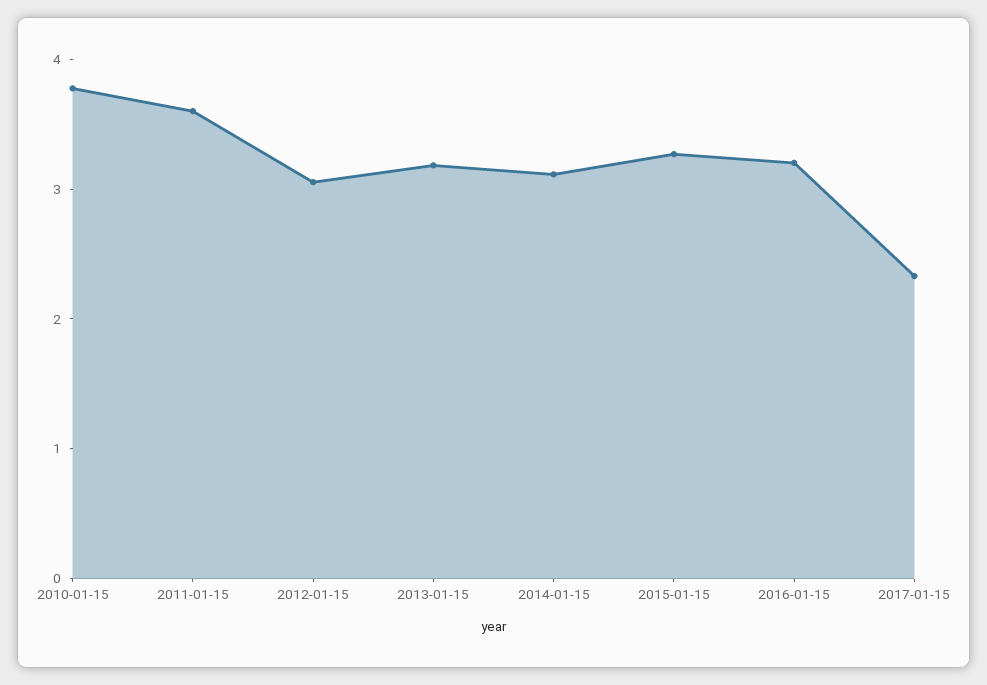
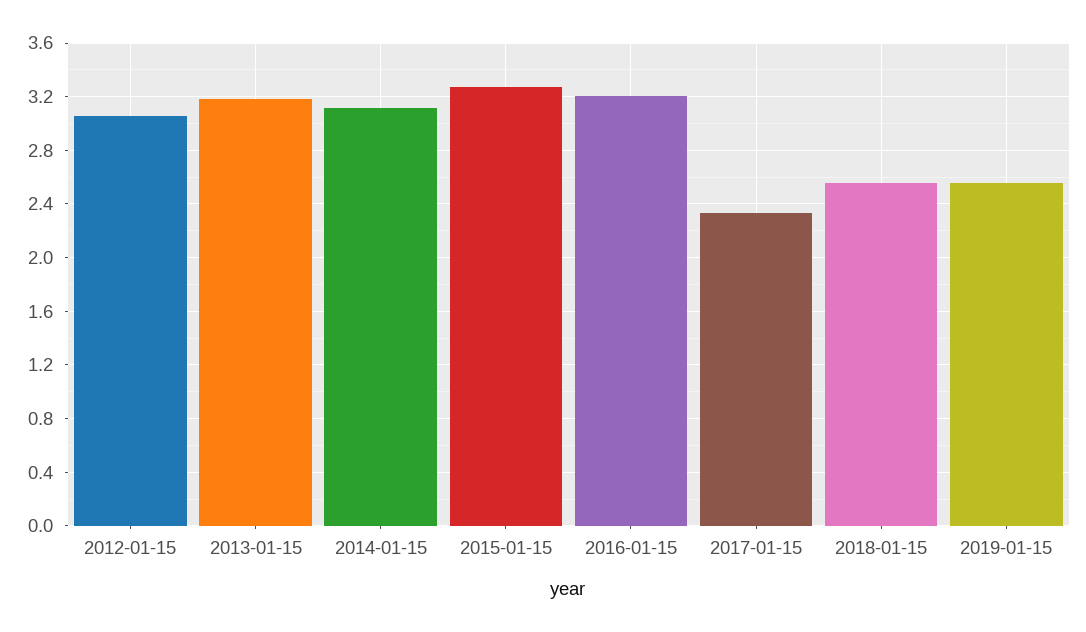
2010-01-15: 3.8 -> none
2011-01-15: 3.6 -> none
2018-01-15: none -> 2.55
2019-01-15: none -> 2.55

